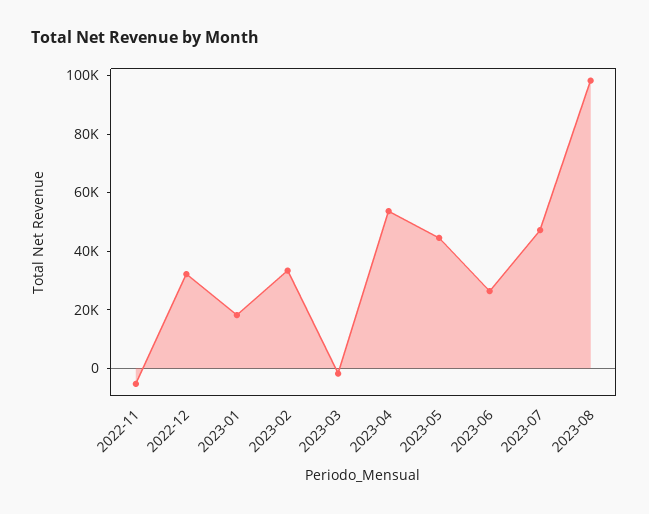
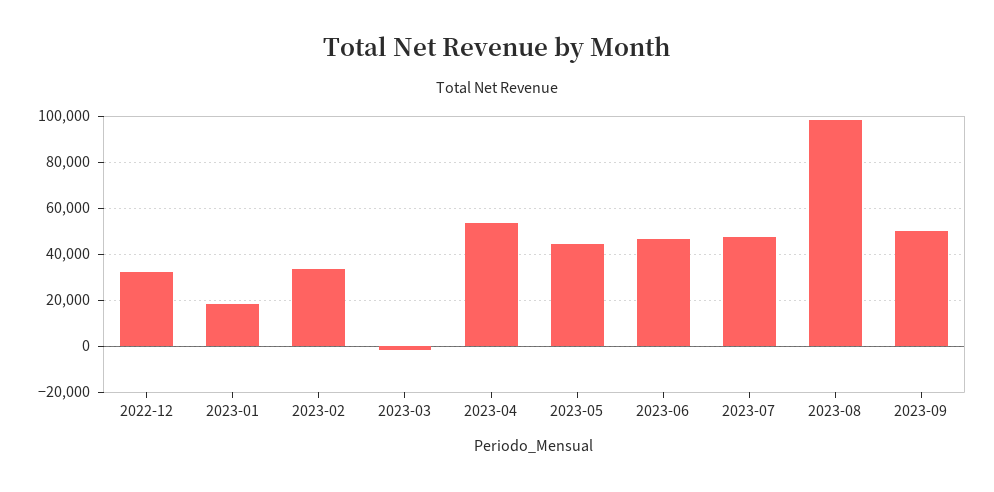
2022-11: -5000 -> none
2023-06: 25000 -> 45000
2023-09: none -> 50000

